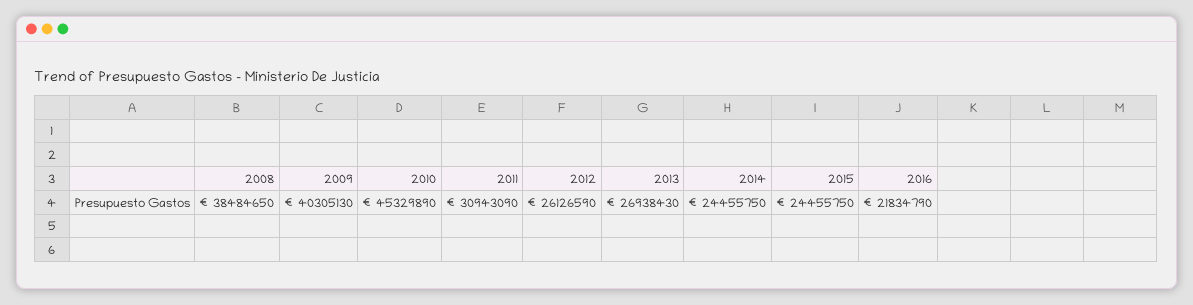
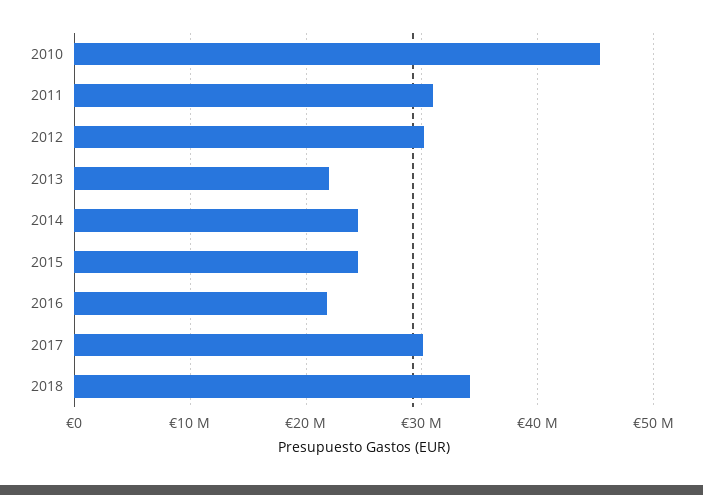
2008: 38484650 -> none
2009: 40305130 -> none
2012: 26126590 -> 30000000
2013: 26938430 -> 22000000
2017: none -> 30000000
2018: none -> 34000000

